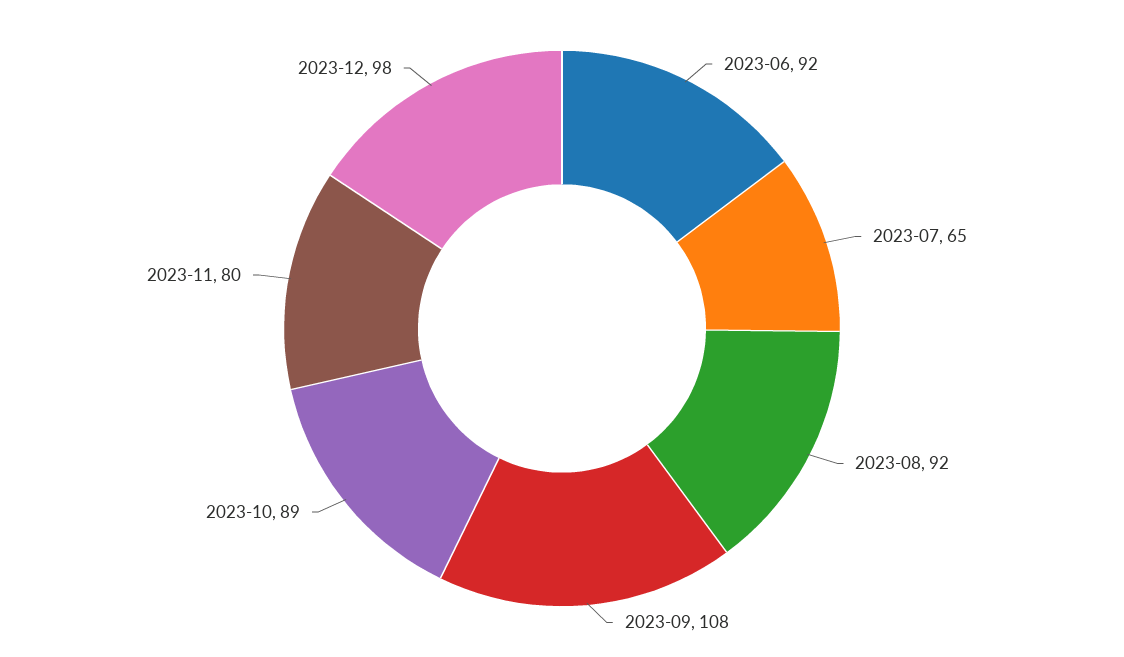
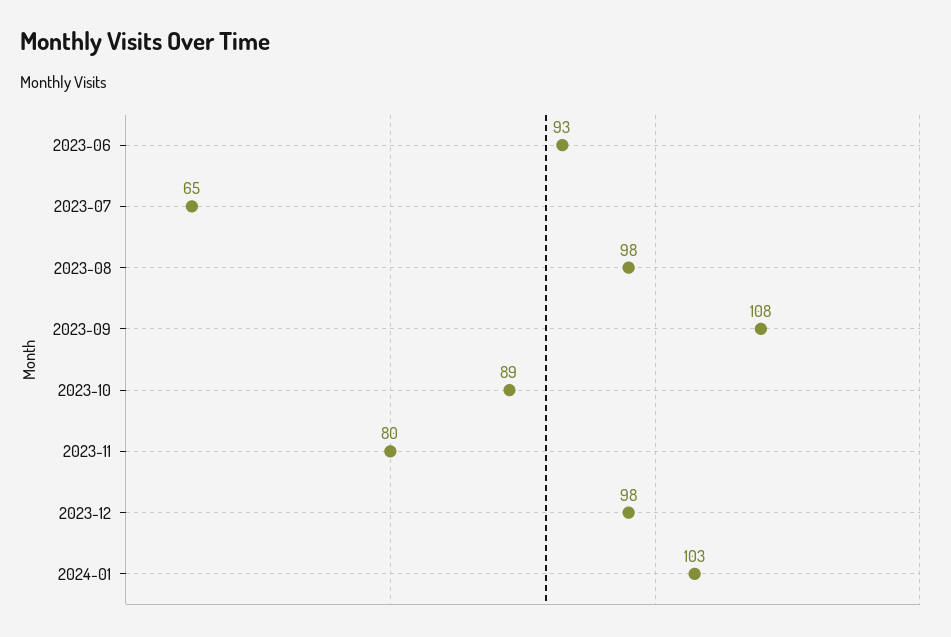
2023-06: 92 -> 93
2023-08: 92 -> 98
2024-01: none -> 103

